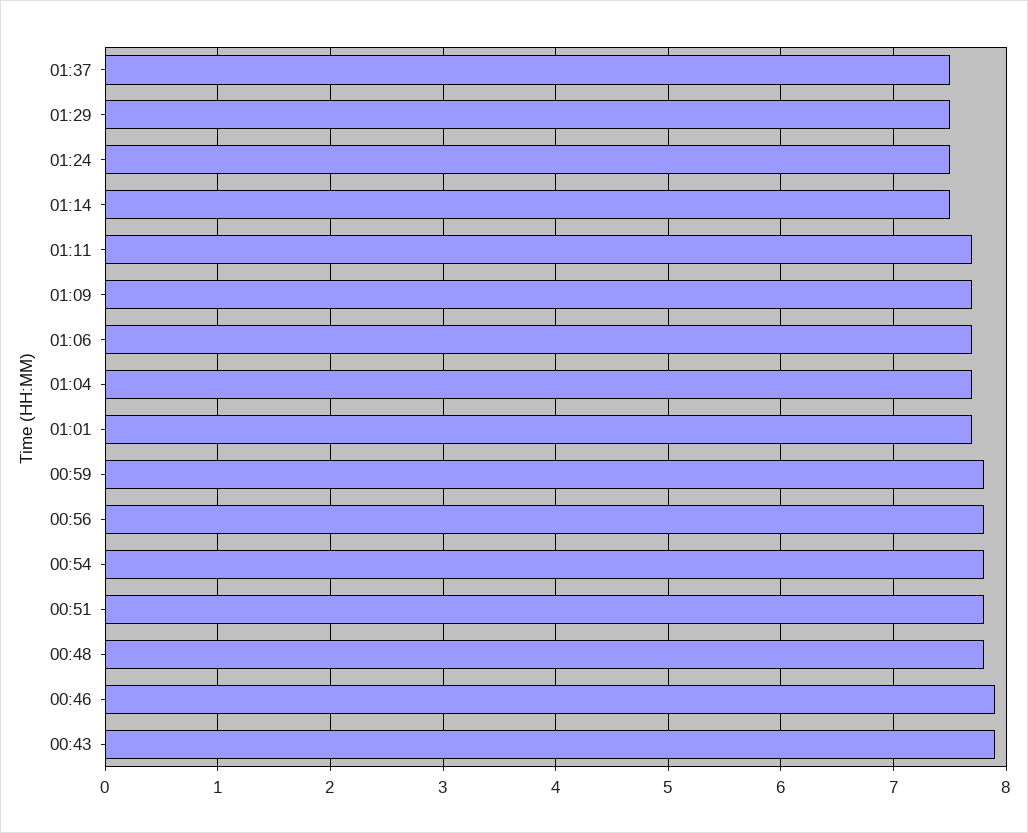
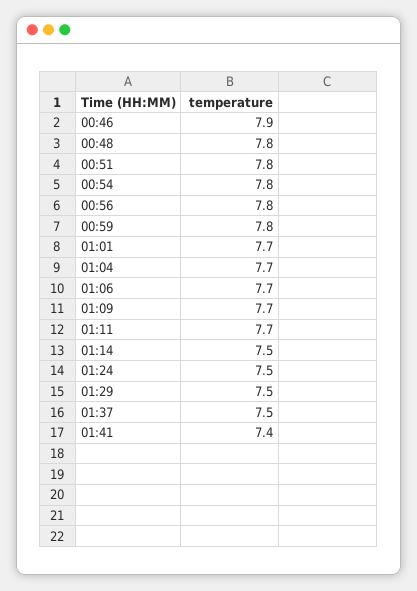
00:43: 7.9 -> none
01:41: none -> 7.4

